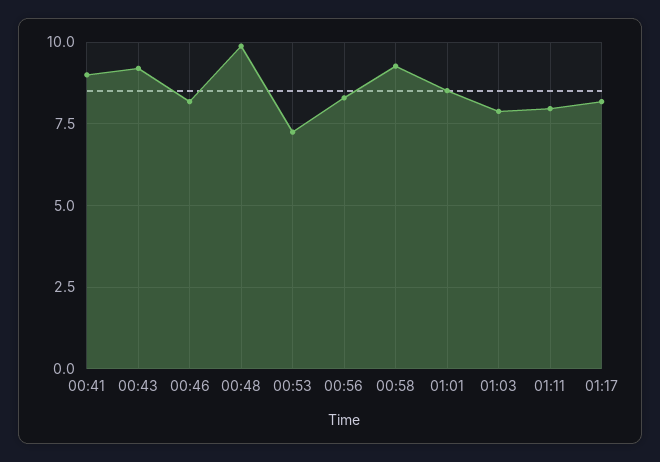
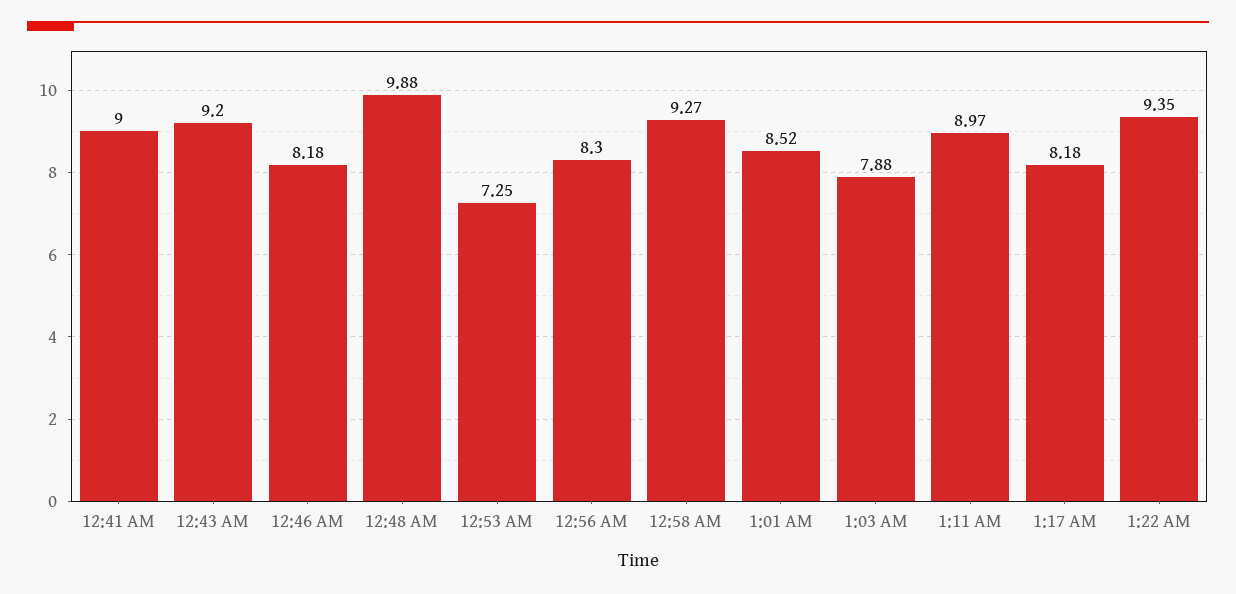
01:11: 8 -> 8.97
1:22 AM: none -> 9.35

